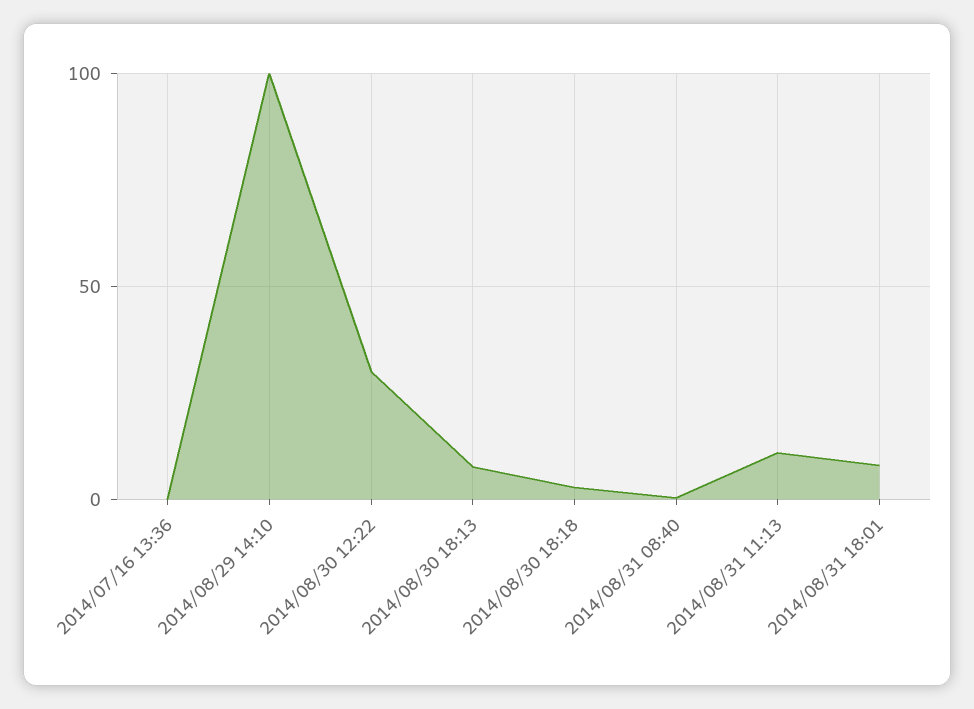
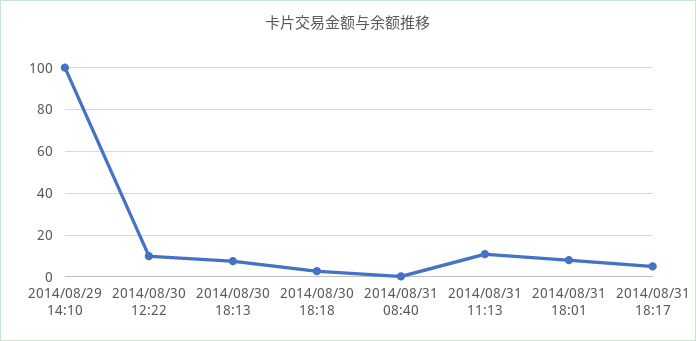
2014/07/16 13:36: 0 -> none
2014/08/30 12:22: 30 -> 10
2014/08/31 18:17: none -> 5

